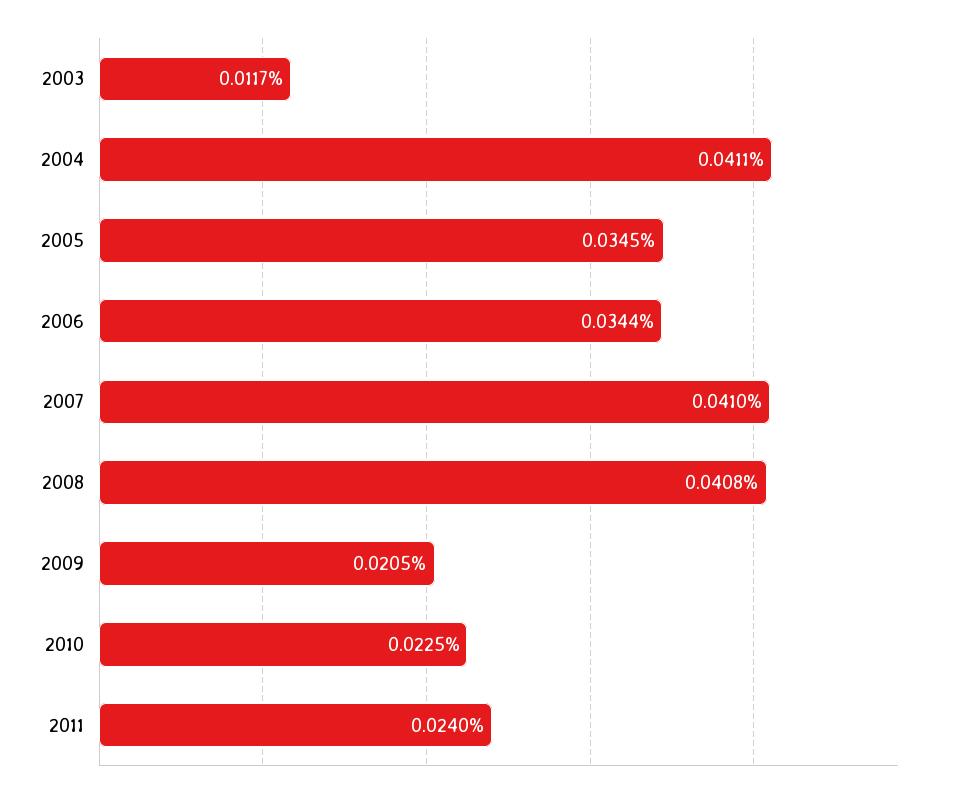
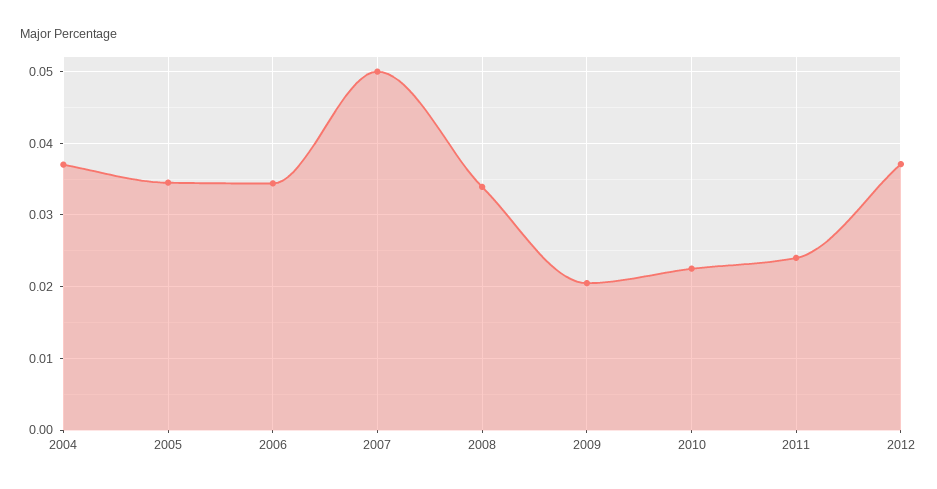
2003: 0.0117 -> none
2004: 0.0411 -> 0.037
2007: 0.041 -> 0.05
2008: 0.0408 -> 0.034
2012: none -> 0.037

